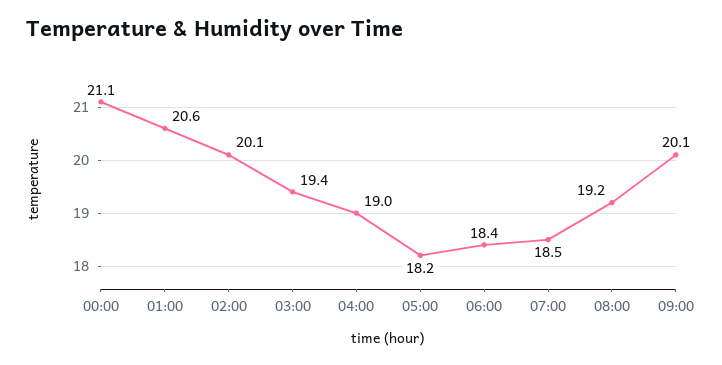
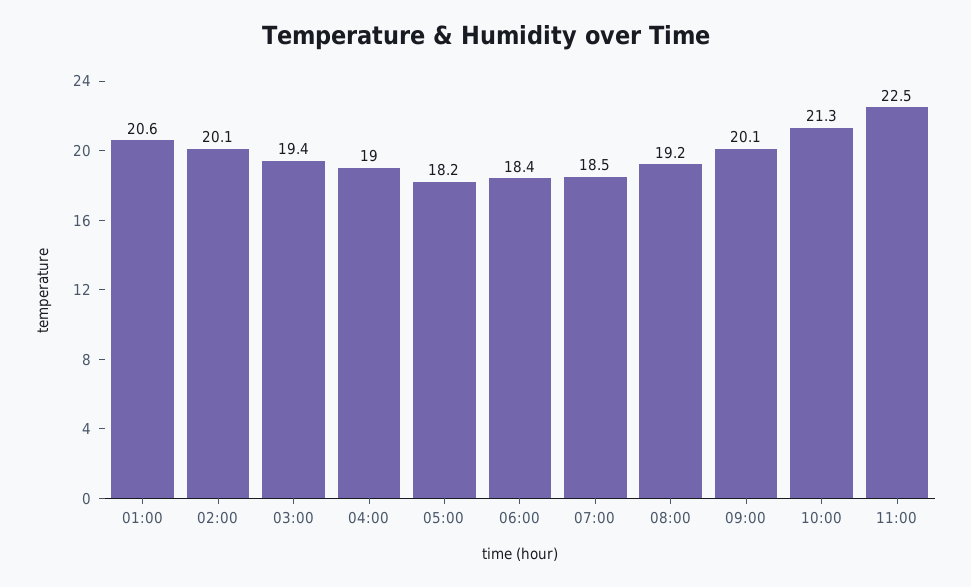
00:00: 21.1 -> none
10:00: none -> 21.3
11:00: none -> 22.5

